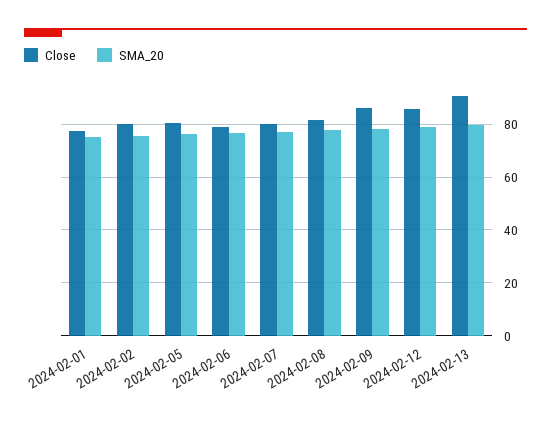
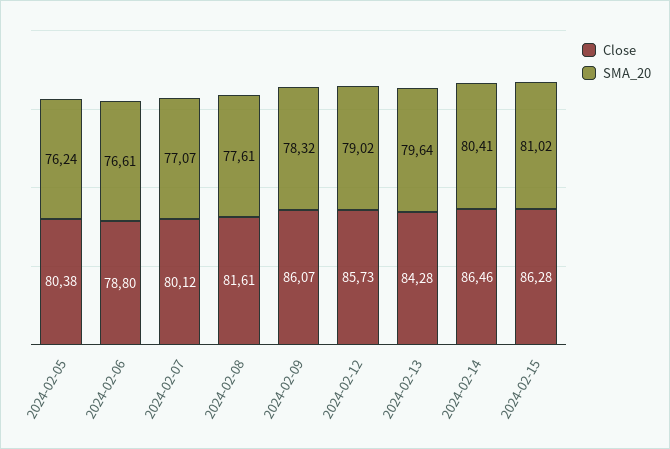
Close, 2024-02-01: 77.5 -> none
SMA_20, 2024-02-01: 75 -> none
Close, 2024-02-02: 80 -> none
SMA_20, 2024-02-02: 75 -> none
Close, 2024-02-13: 90 -> 84.28
Close, 2024-02-14: none -> 86.46
SMA_20, 2024-02-14: none -> 80.41
Close, 2024-02-15: none -> 86.28
SMA_20, 2024-02-15: none -> 81.02

